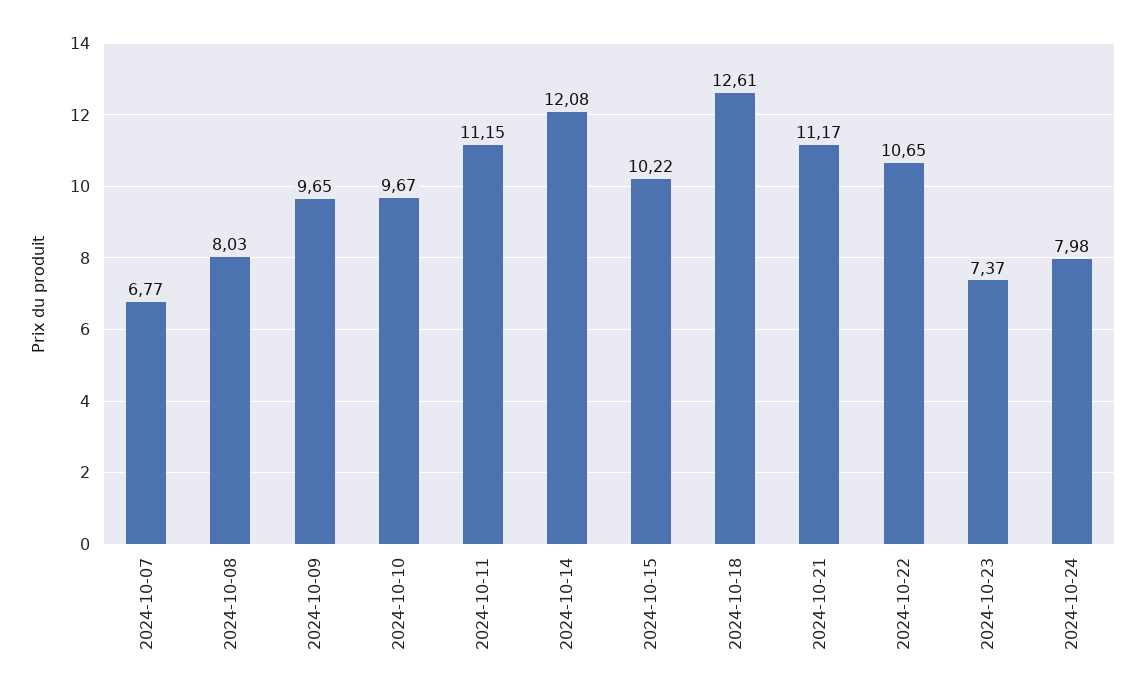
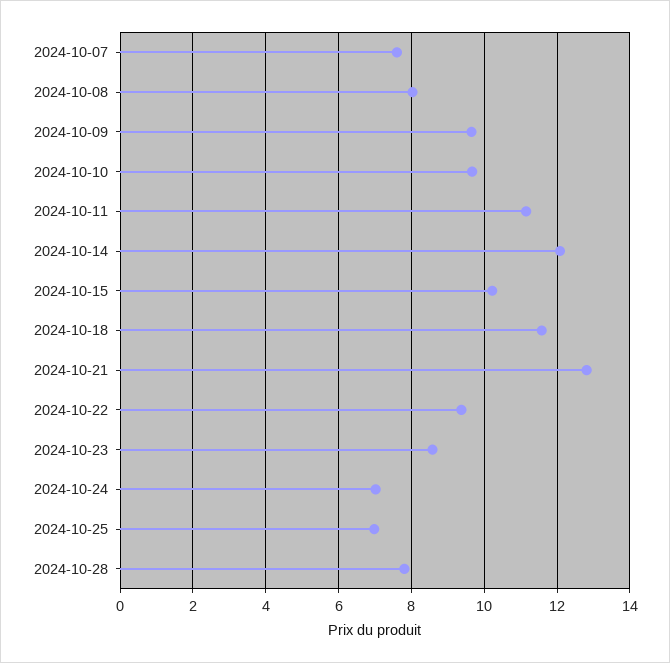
2024-10-07: 6.77 -> 7.6
2024-10-18: 12.61 -> 11.6
2024-10-21: 11.17 -> 12.8
2024-10-22: 10.65 -> 9.4
2024-10-23: 7.37 -> 8.6
2024-10-24: 7.98 -> 7
2024-10-25: none -> 7
2024-10-28: none -> 7.8

